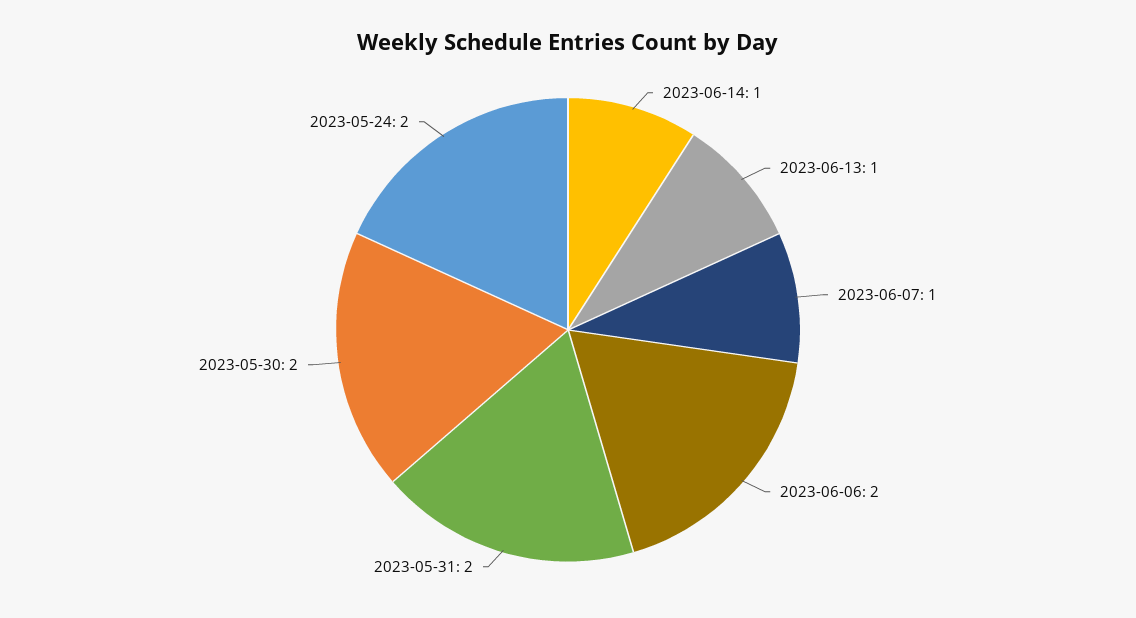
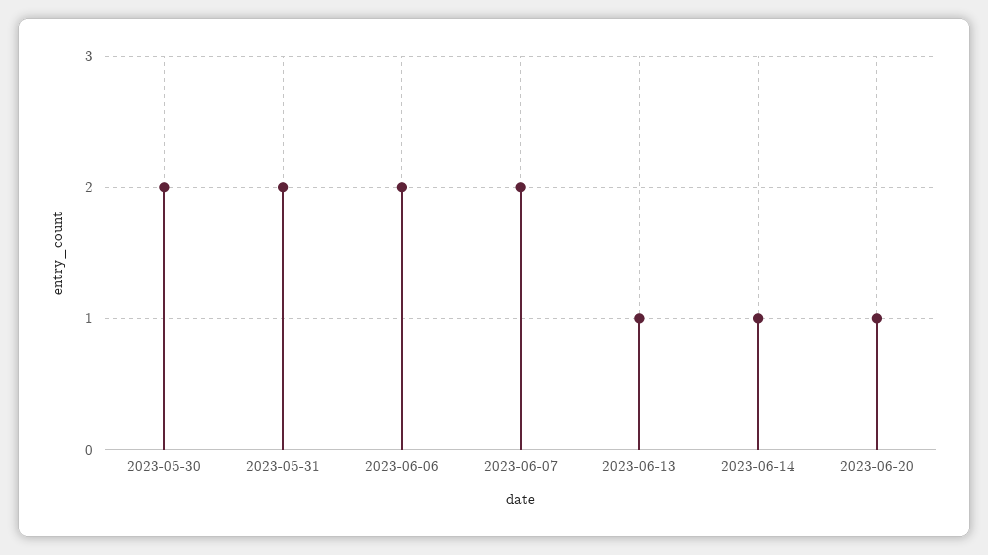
2023-06-07: 1 -> 2
2023-05-24: 2 -> none
2023-06-20: none -> 1

